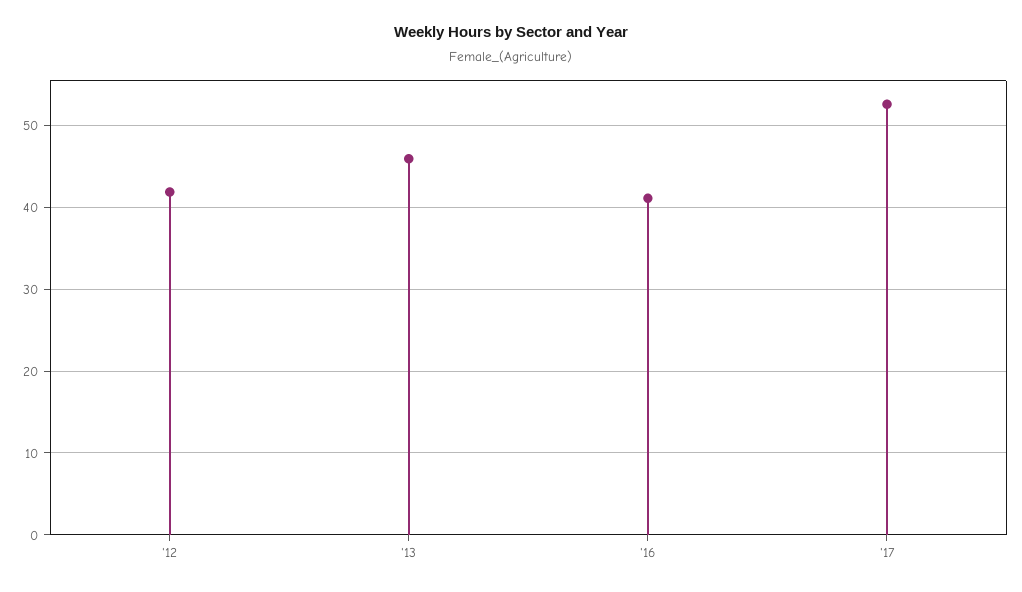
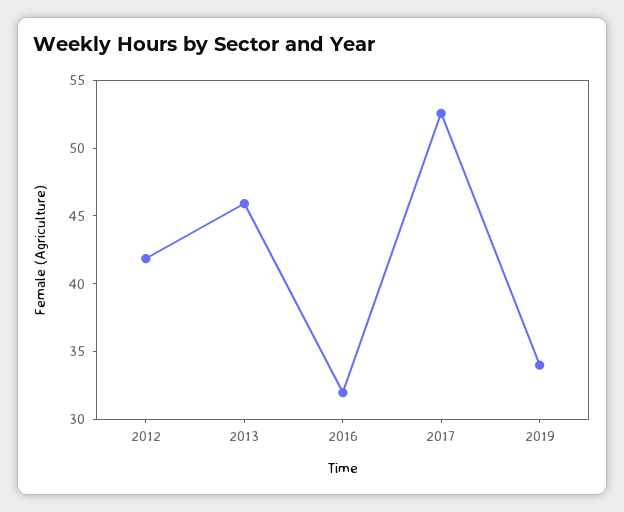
'16: 41 -> 32
2019: none -> 34

